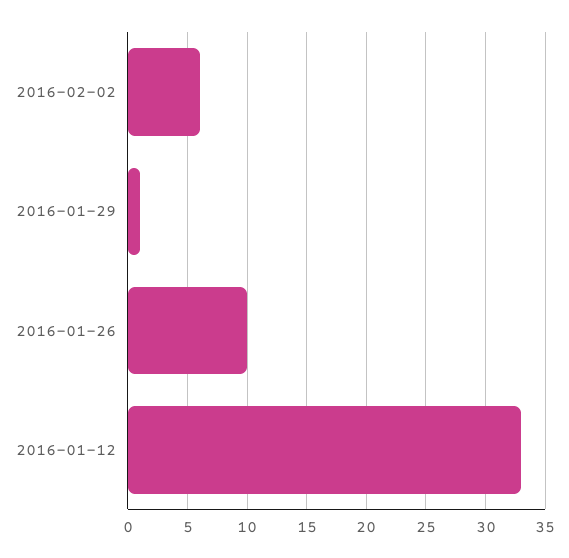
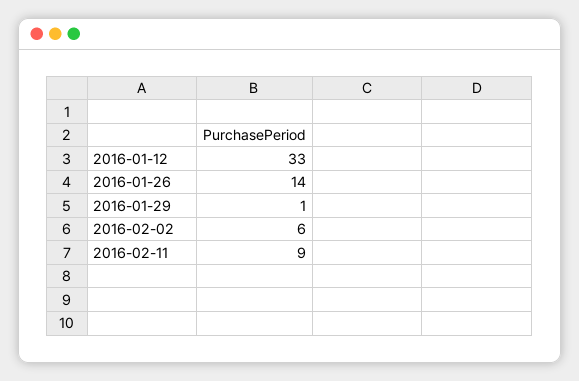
2016-01-26: 10 -> 14
2016-02-11: none -> 9

